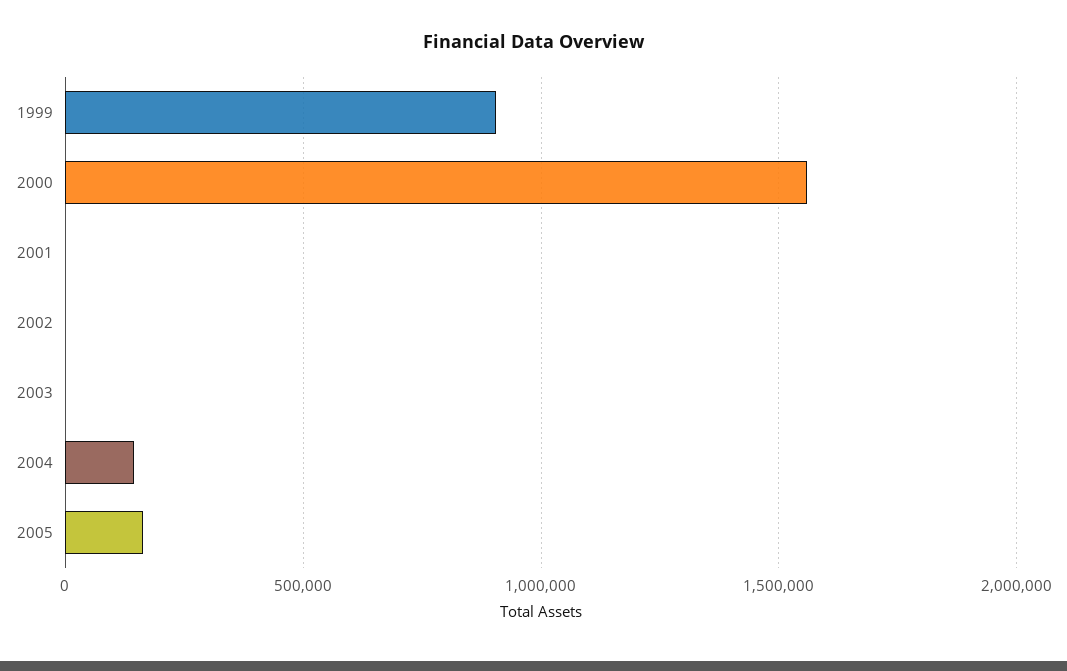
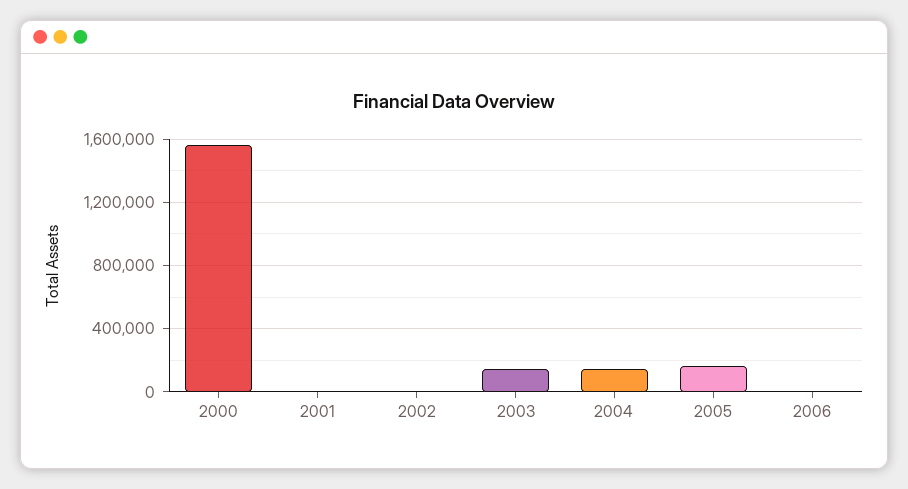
1999: 900000 -> none
2003: 0 -> 150000
2006: none -> 0

